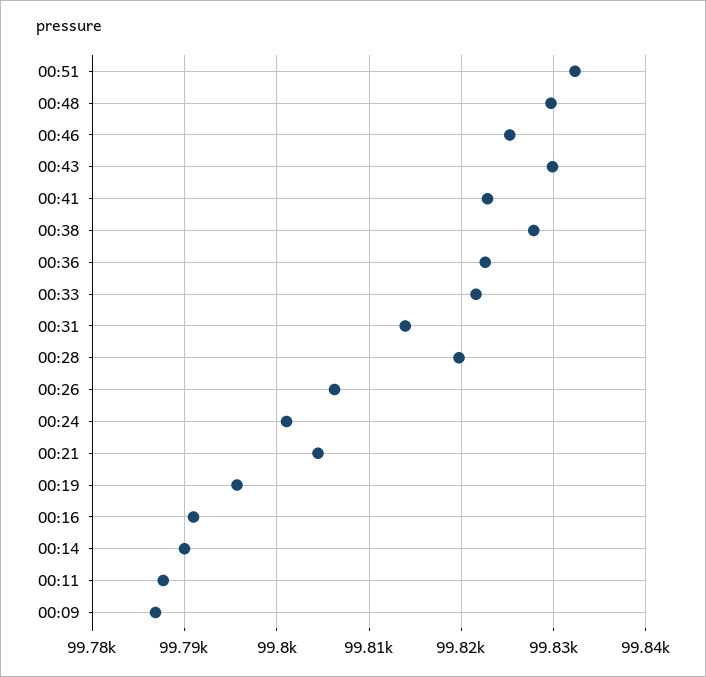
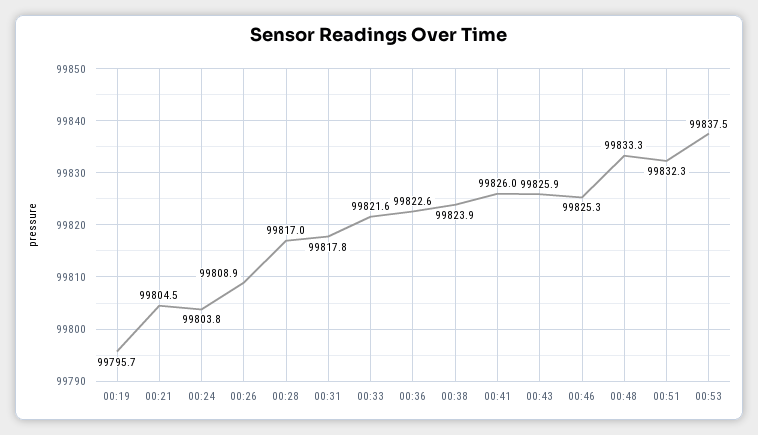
00:48: 99830 -> 99833.3
00:43: 99830 -> 99825.9
00:41: 99823 -> 99826
00:38: 99828 -> 99823.9
00:31: 99814 -> 99817.8
00:28: 99820 -> 99817
00:26: 99806 -> 99808.9
00:24: 99801 -> 99803.8
00:16: 99791 -> none
00:14: 99790 -> none
00:11: 99788 -> none
00:09: 99787 -> none
00:53: none -> 99837.5

